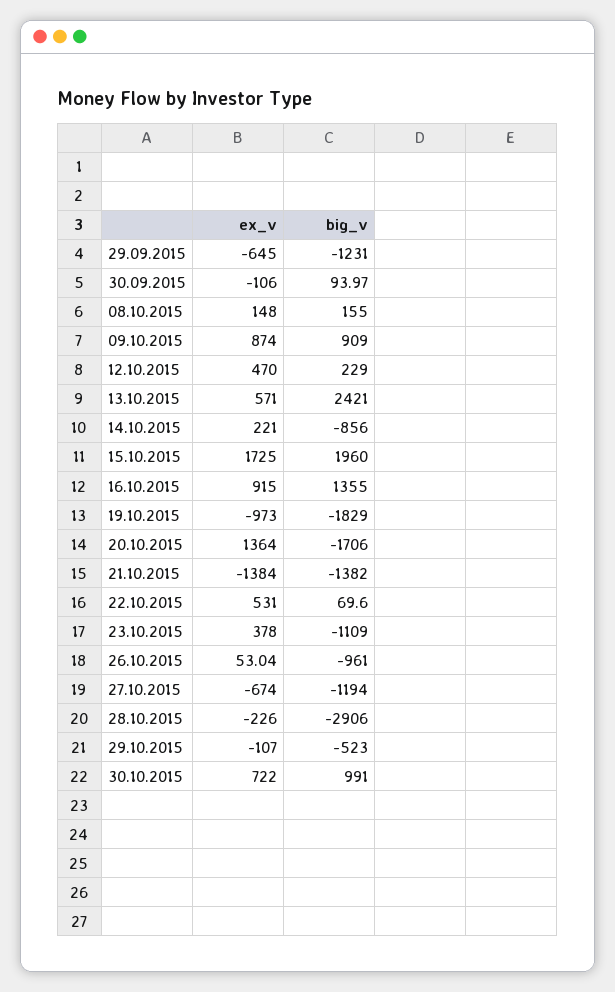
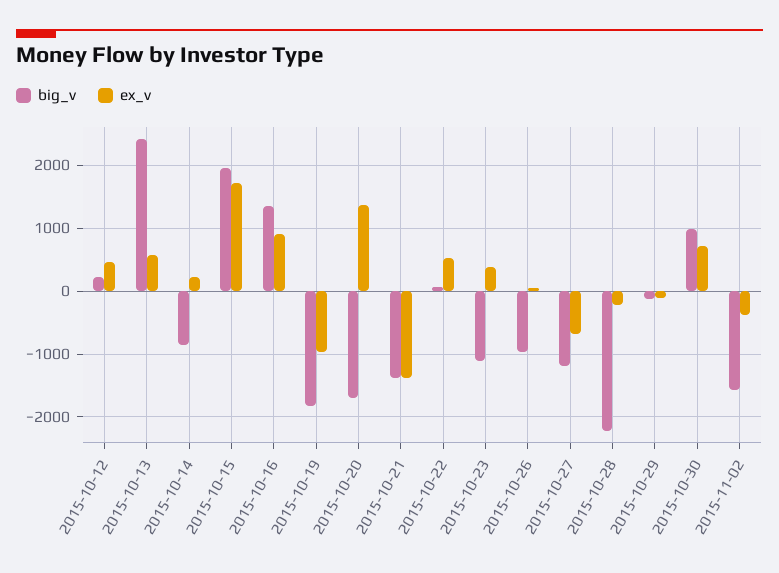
ex_v, 29.09.2015: -645 -> none
big_v, 29.09.2015: -1231 -> none
ex_v, 30.09.2015: -106 -> none
big_v, 30.09.2015: 93.97 -> none
ex_v, 08.10.2015: 148 -> none
big_v, 08.10.2015: 155 -> none
ex_v, 09.10.2015: 874 -> none
big_v, 09.10.2015: 909 -> none
big_v, 28.10.2015: -2906 -> -2200
big_v, 29.10.2015: -523 -> -100
big_v, 2015-11-02: none -> -1600
ex_v, 2015-11-02: none -> -400

